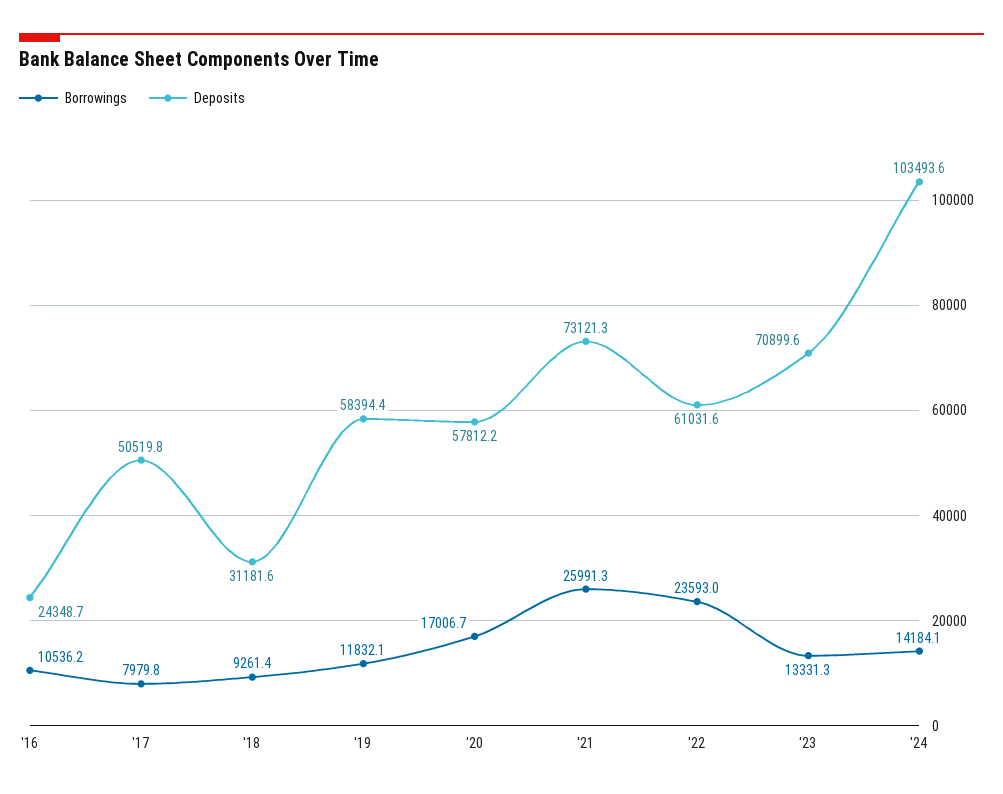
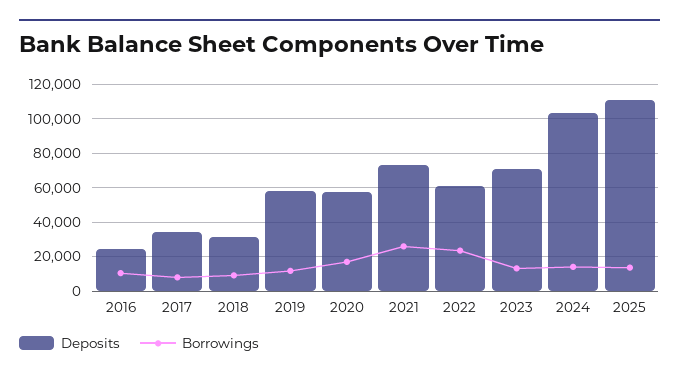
Deposits, '17: 50519.8 -> 35000
Deposits, 2025: none -> 110000
Borrowings, 2025: none -> 15000

